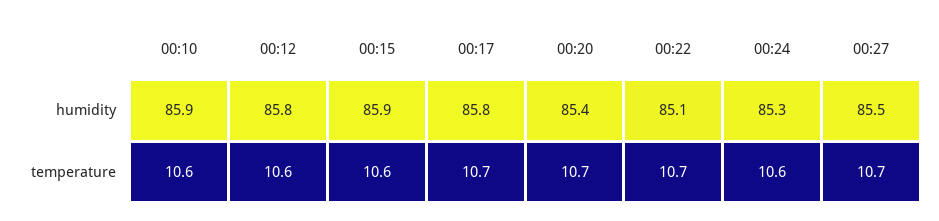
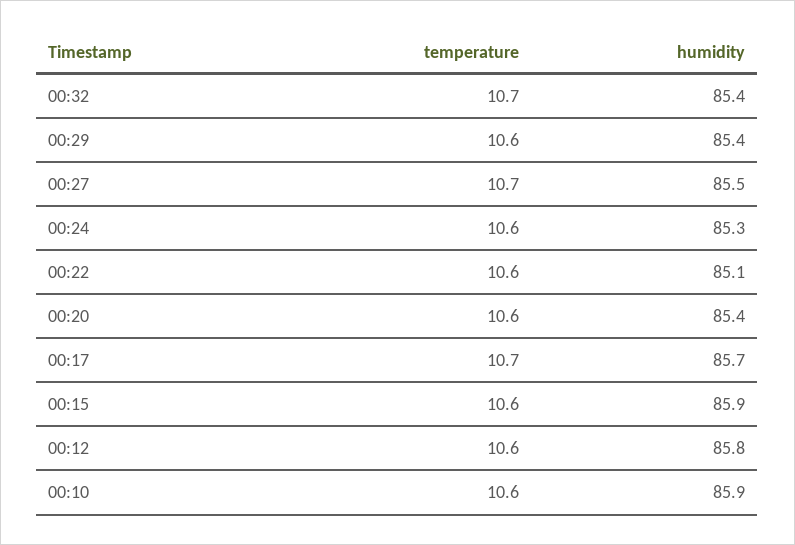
00:17, humidity: 85.8 -> 85.7
00:20, temperature: 10.7 -> 10.6
00:22, temperature: 10.7 -> 10.6
00:32, temperature: none -> 10.7
00:32, humidity: none -> 85.4
00:29, temperature: none -> 10.6
00:29, humidity: none -> 85.4

